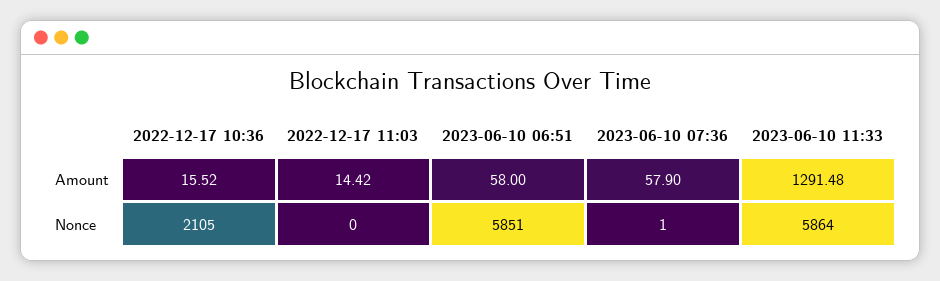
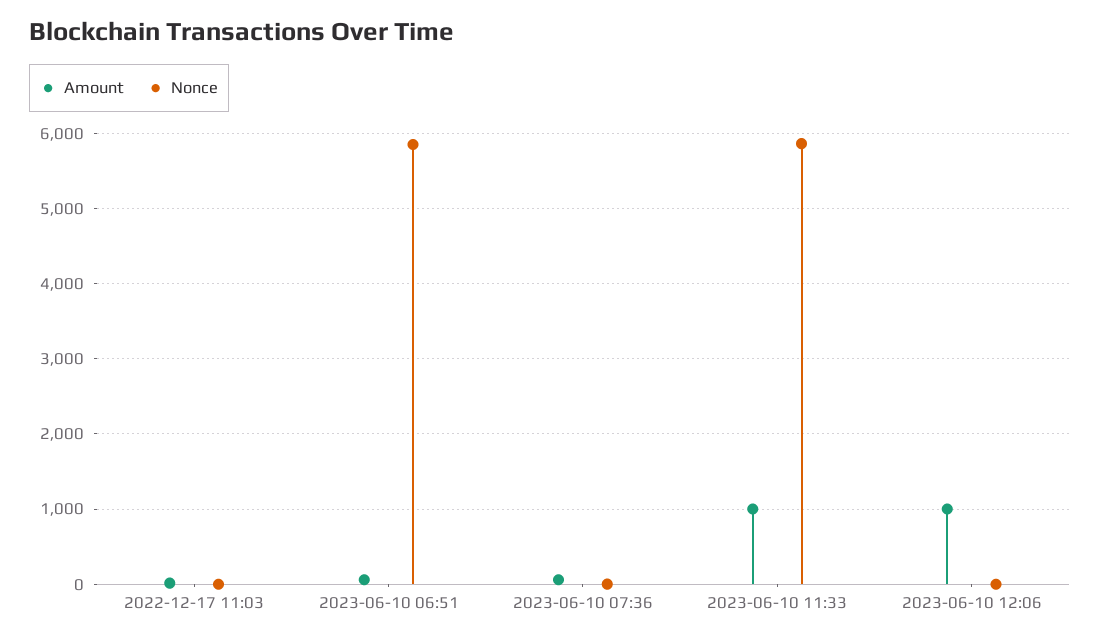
Amount, 2022-12-17 10:36: 15.52 -> none
Amount, 2023-06-10 11:33: 1291.48 -> 1000
Nonce, 2022-12-17 10:36: 2105 -> none
Amount, 2023-06-10 12:06: none -> 1000
Nonce, 2023-06-10 12:06: none -> 0

